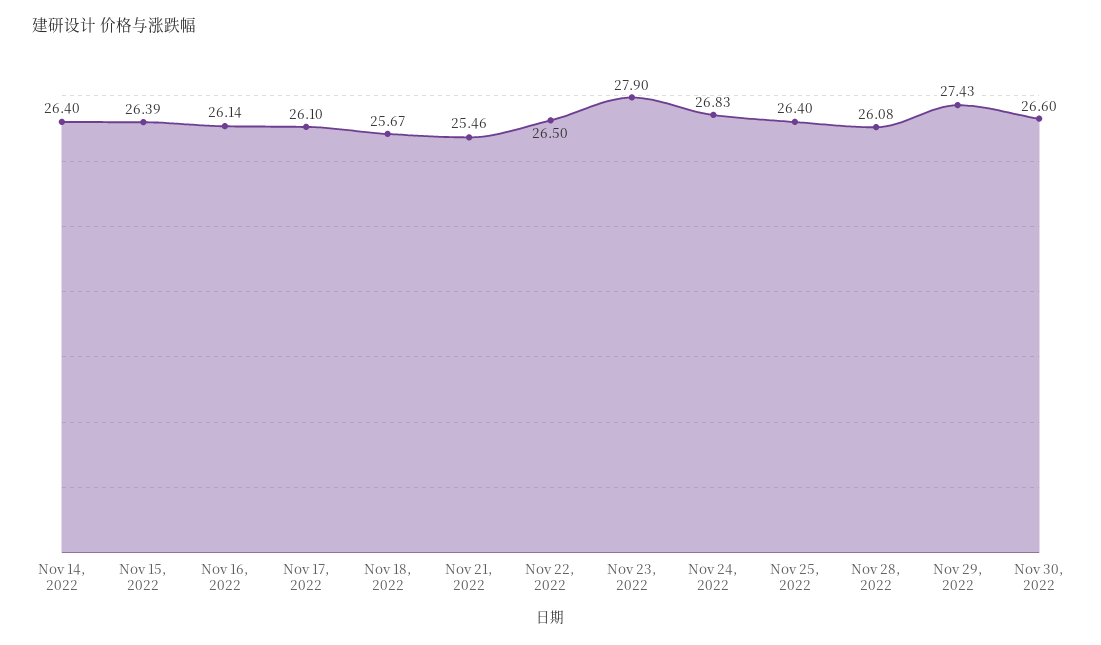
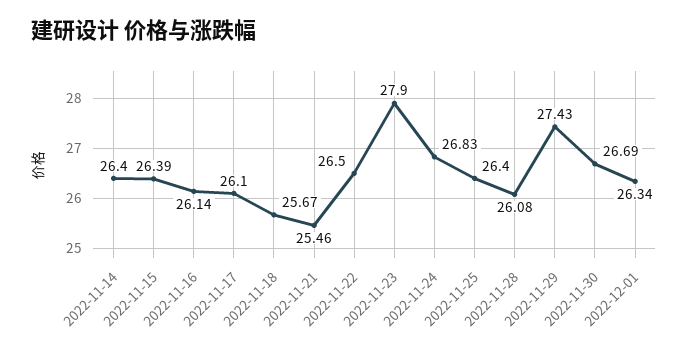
Nov 30, 2022: 26.6 -> 26.69
2022-12-01: none -> 26.34

